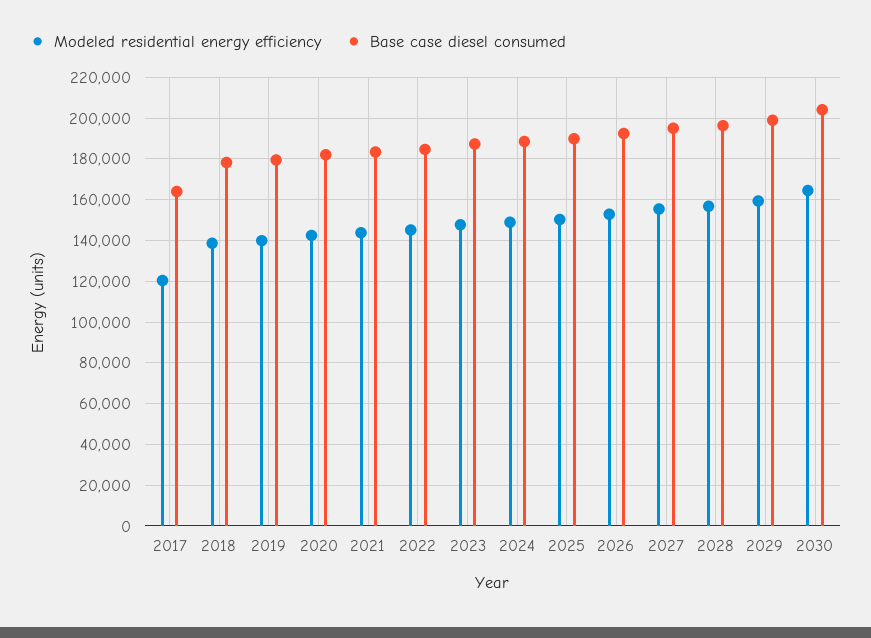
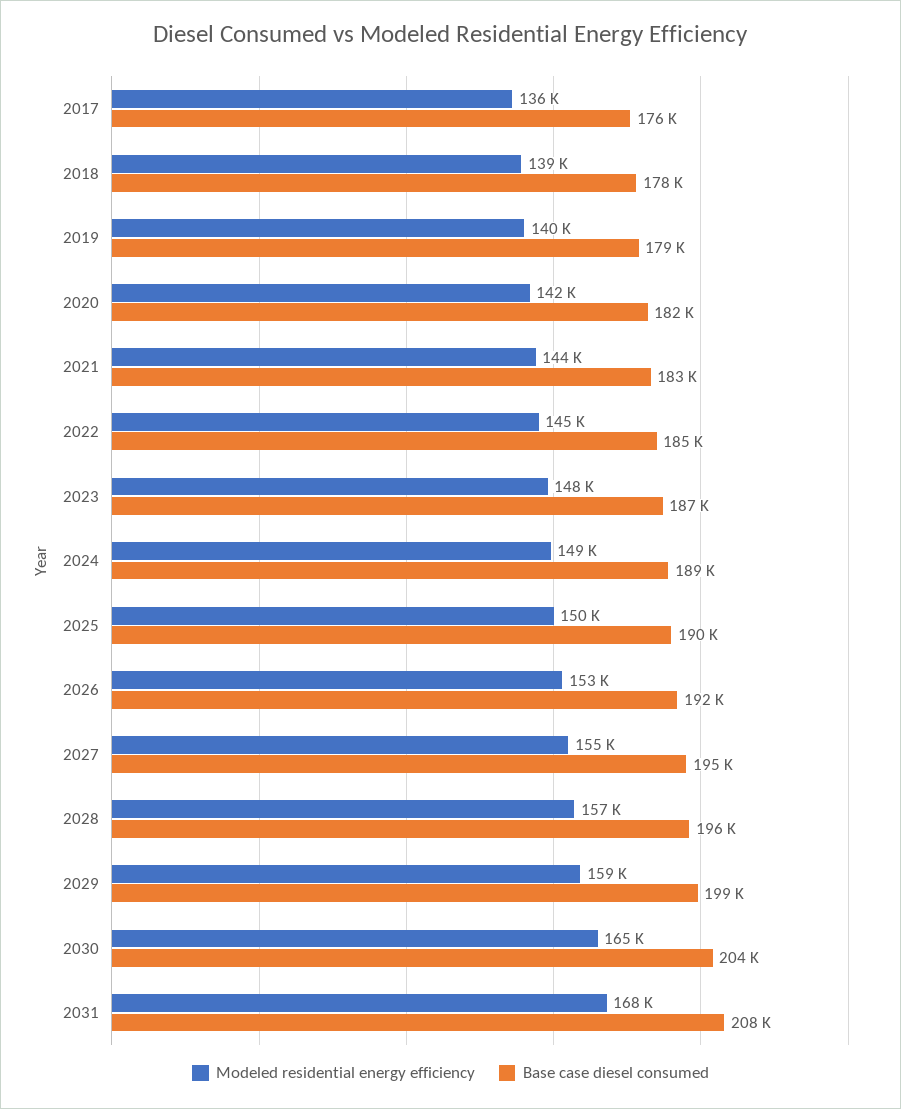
Modeled residential energy efficiency, 2017: 120000 -> 136000
Base case diesel consumed, 2017: 165000 -> 176000
Modeled residential energy efficiency, 2031: none -> 168000
Base case diesel consumed, 2031: none -> 208000

